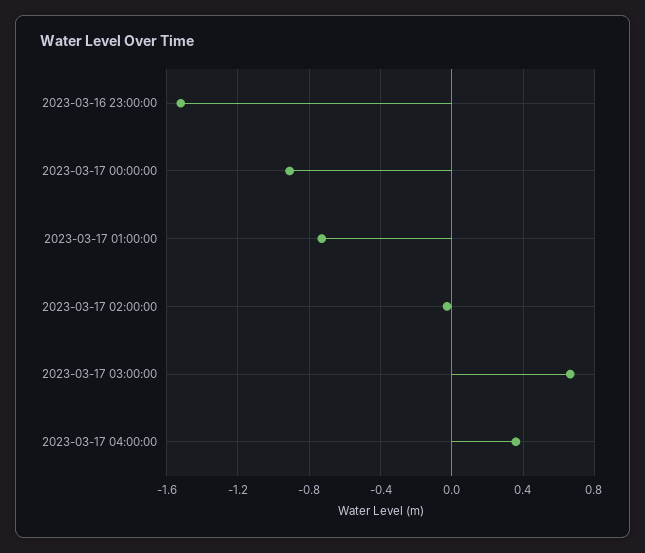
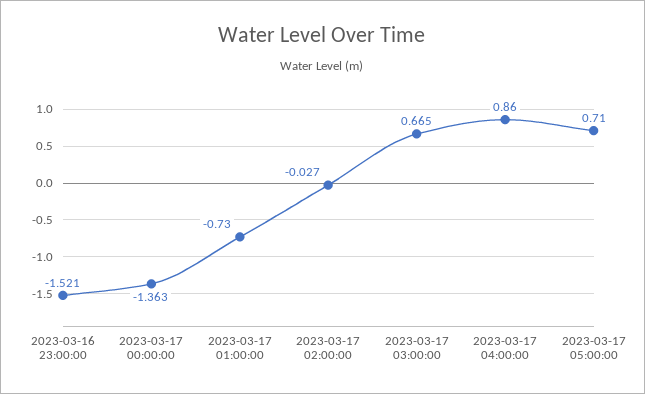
2023-03-17 00:00:00: -0.9 -> -1.363
2023-03-17 04:00:00: 0.35 -> 0.86
2023-03-17 05:00:00: none -> 0.71

